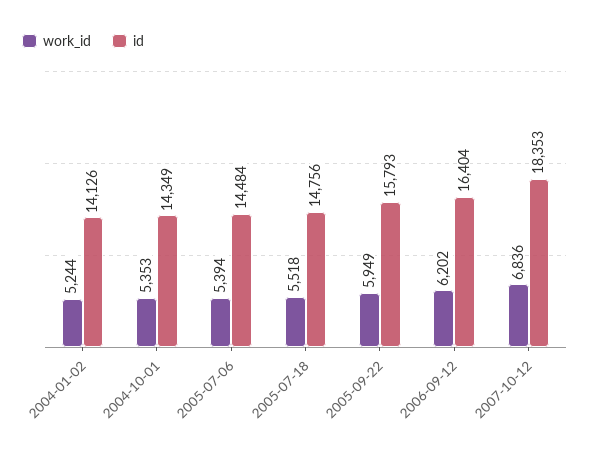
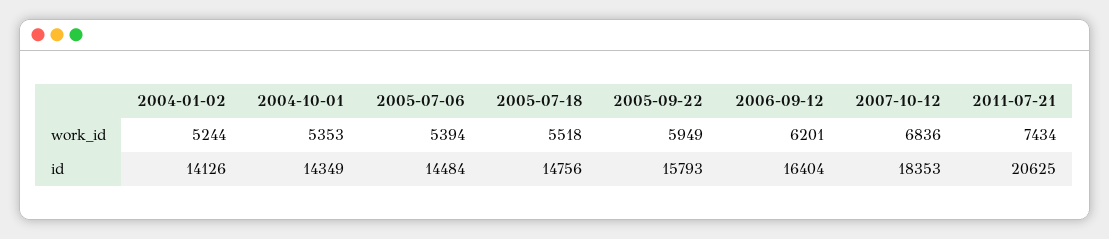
work_id, 2006-09-12: 6202 -> 6201
work_id, 2011-07-21: none -> 7434
id, 2011-07-21: none -> 20625

